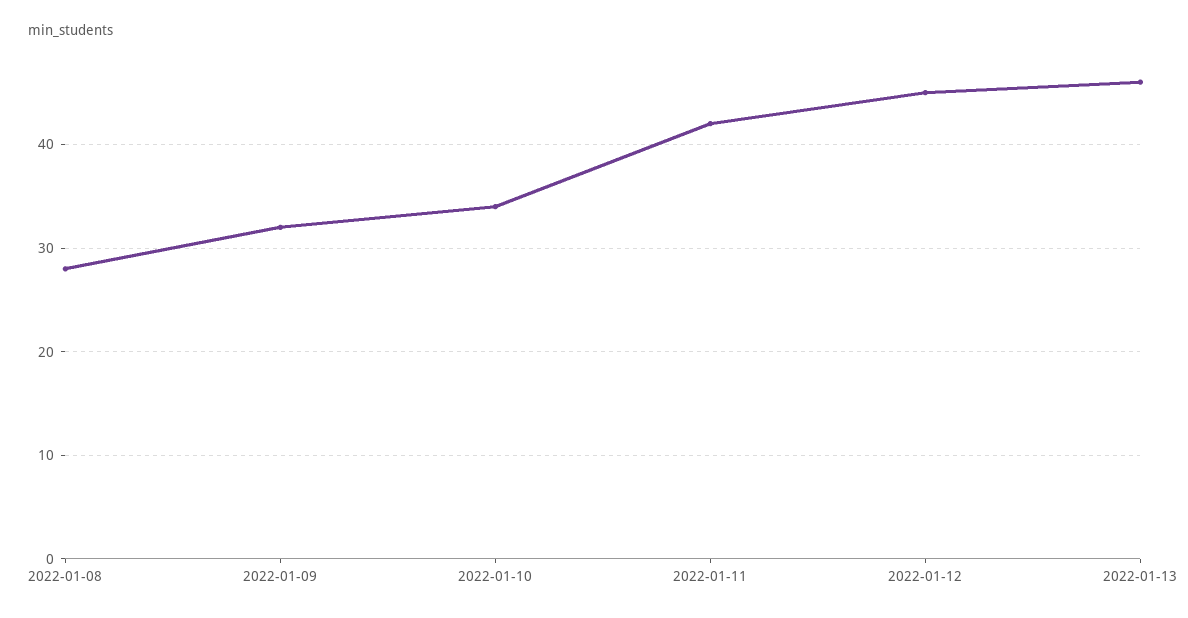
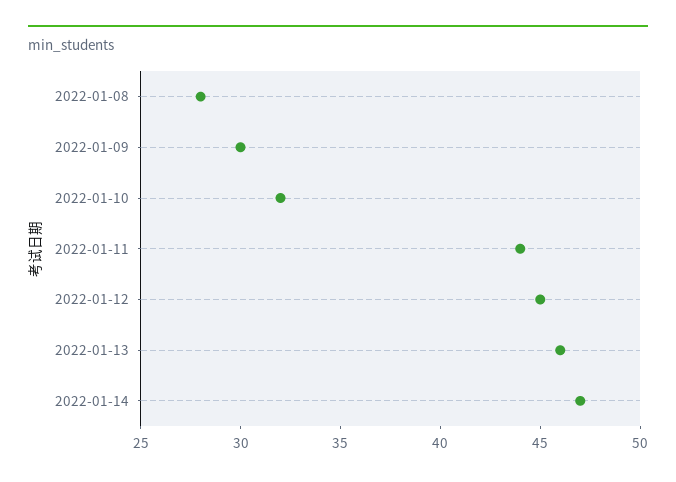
2022-01-09: 32 -> 30
2022-01-10: 34 -> 32
2022-01-11: 42 -> 44
2022-01-14: none -> 47

